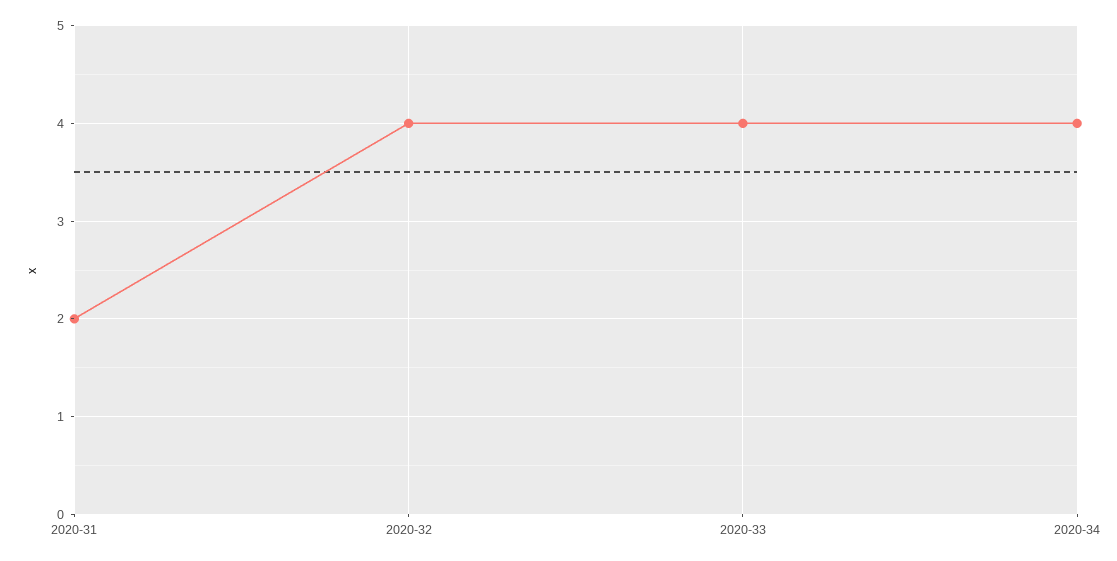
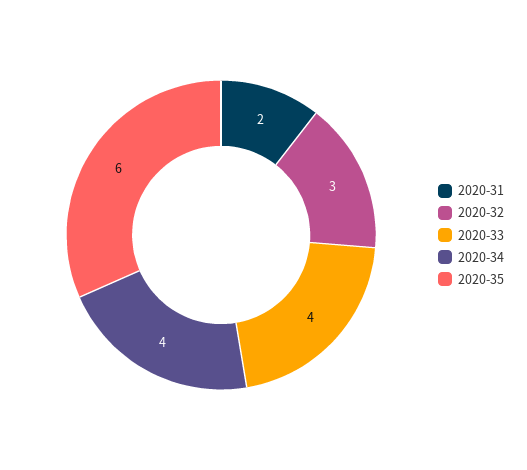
2020-32: 4 -> 3
2020-35: none -> 6

